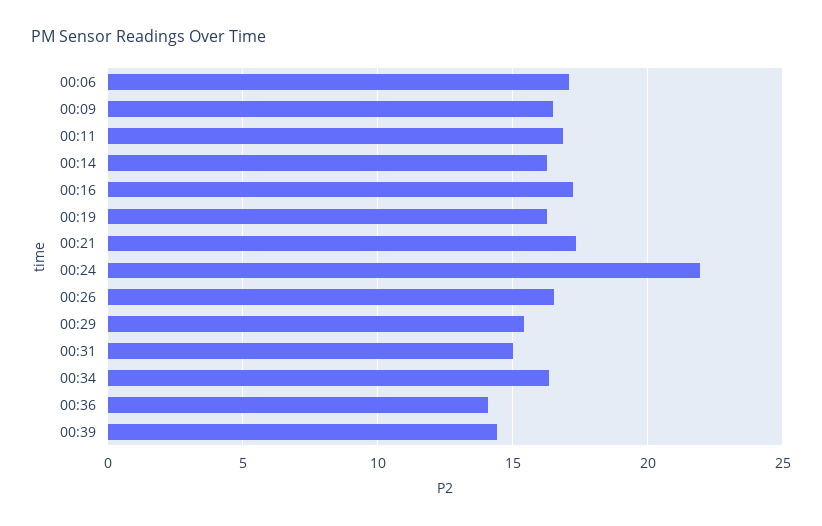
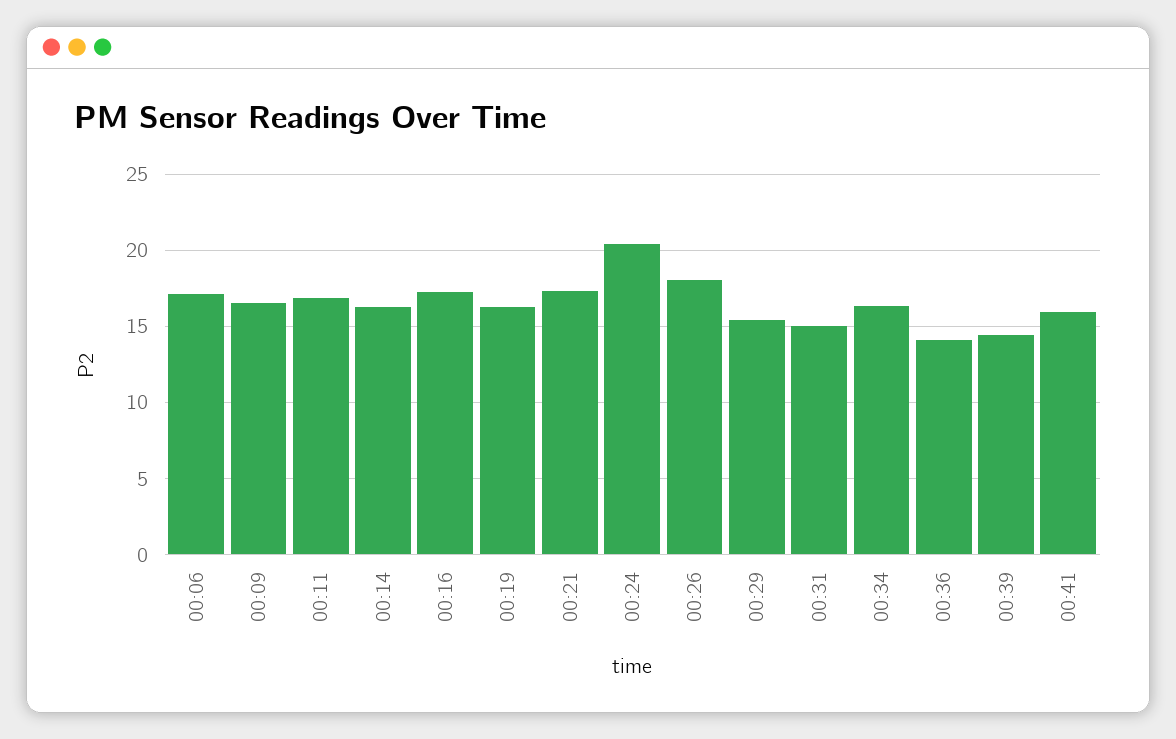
00:24: 22 -> 20.5
00:26: 16.5 -> 18
00:41: none -> 16

